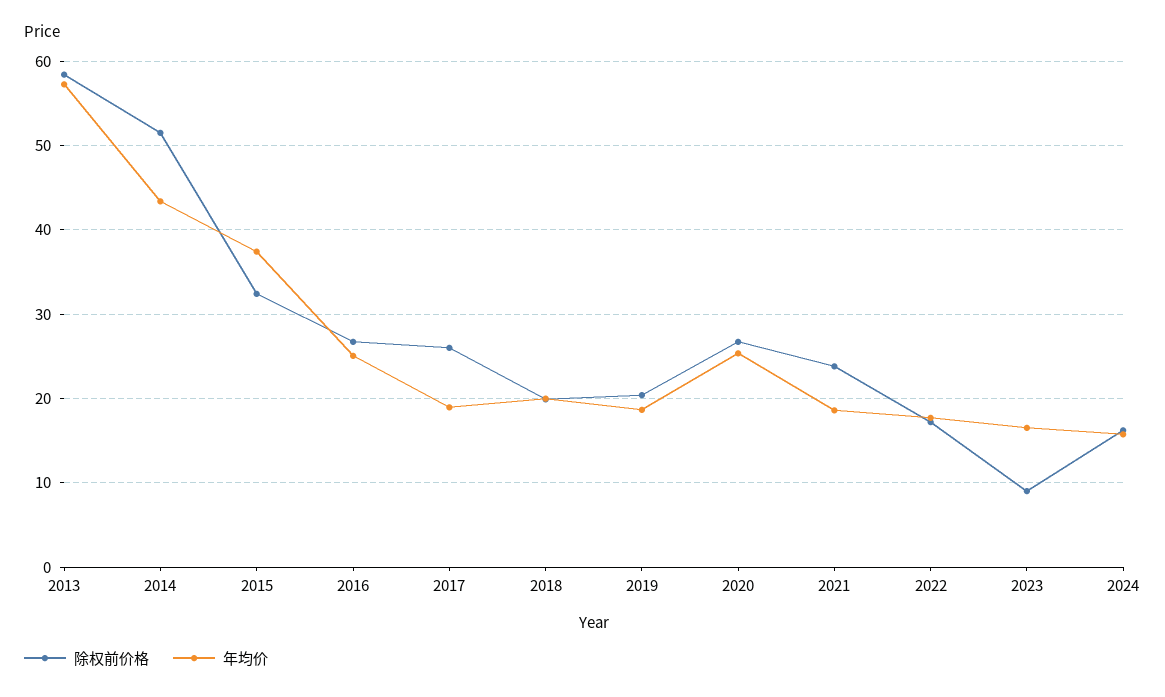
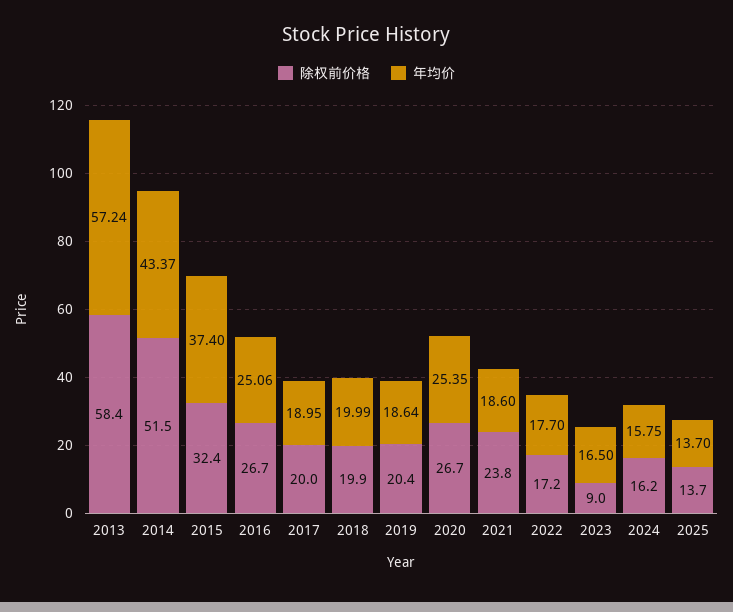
除权前价格, 2017: 26 -> 20
除权前价格, 2025: none -> 13.7
年均价, 2025: none -> 13.7

